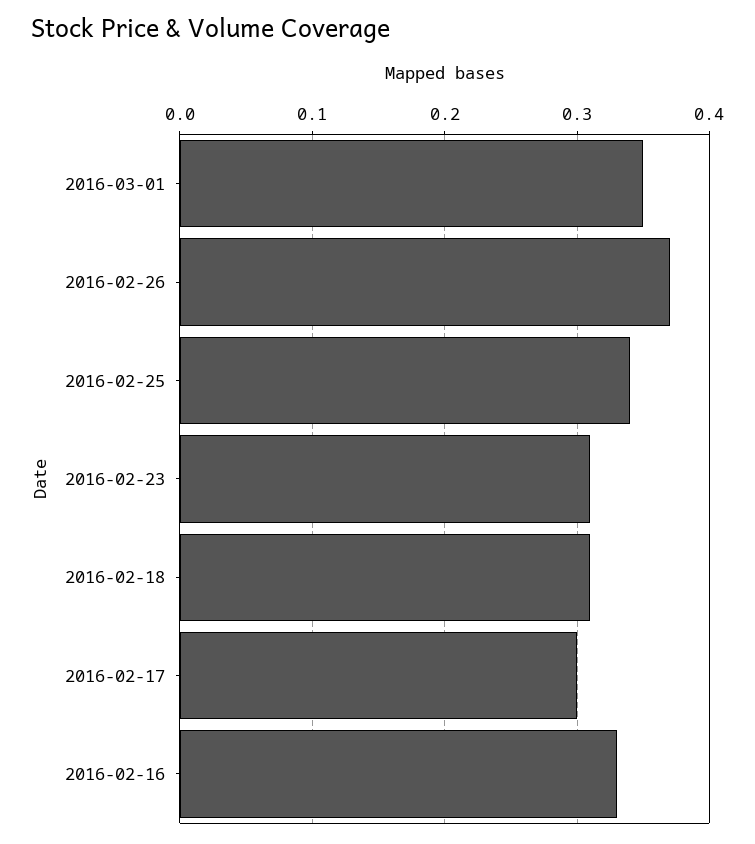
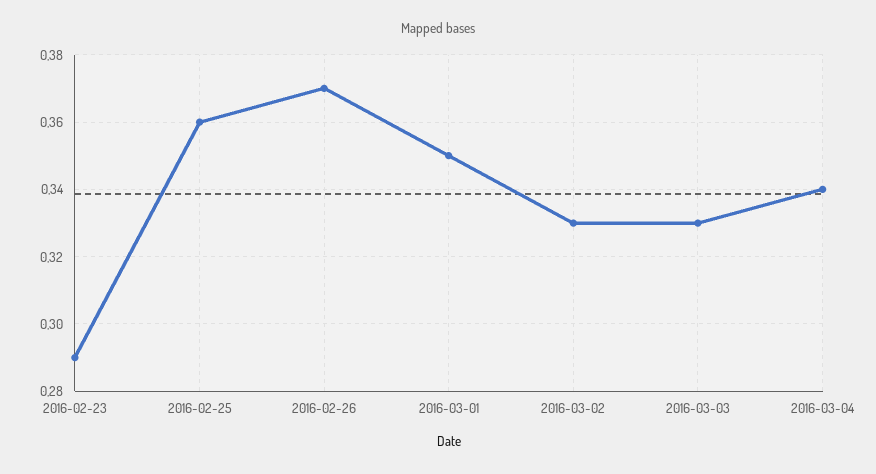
2016-02-25: 0.34 -> 0.36
2016-02-23: 0.31 -> 0.29
2016-02-18: 0.31 -> none
2016-02-17: 0.3 -> none
2016-02-16: 0.33 -> none
2016-03-02: none -> 0.33
2016-03-03: none -> 0.33
2016-03-04: none -> 0.34

